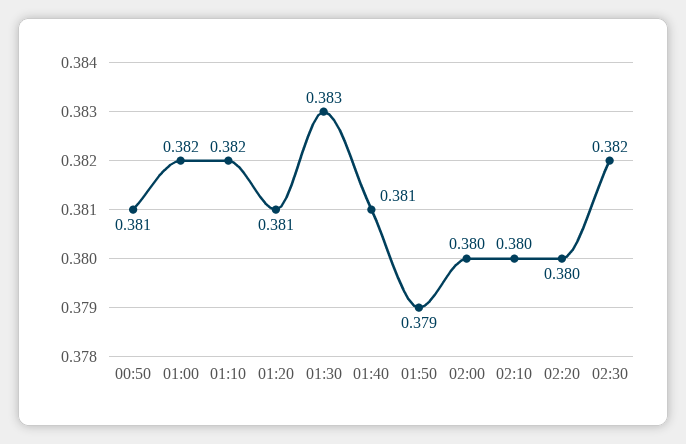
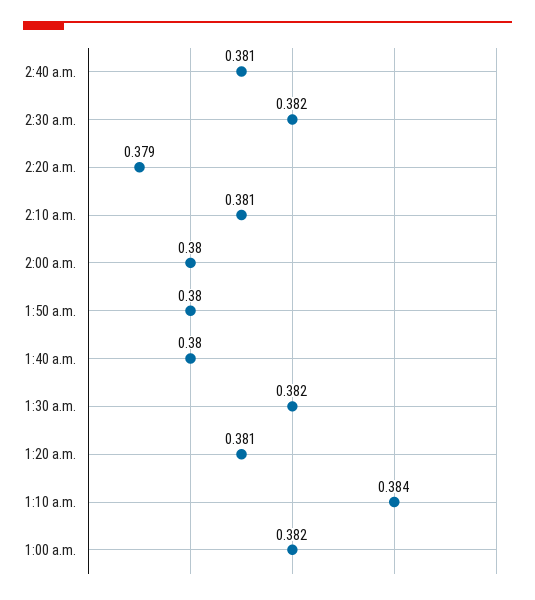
00:50: 0.381 -> none
01:10: 0.382 -> 0.384
01:30: 0.383 -> 0.382
01:40: 0.381 -> 0.38
01:50: 0.379 -> 0.38
02:10: 0.38 -> 0.381
02:20: 0.38 -> 0.379
2:40 a.m.: none -> 0.381

